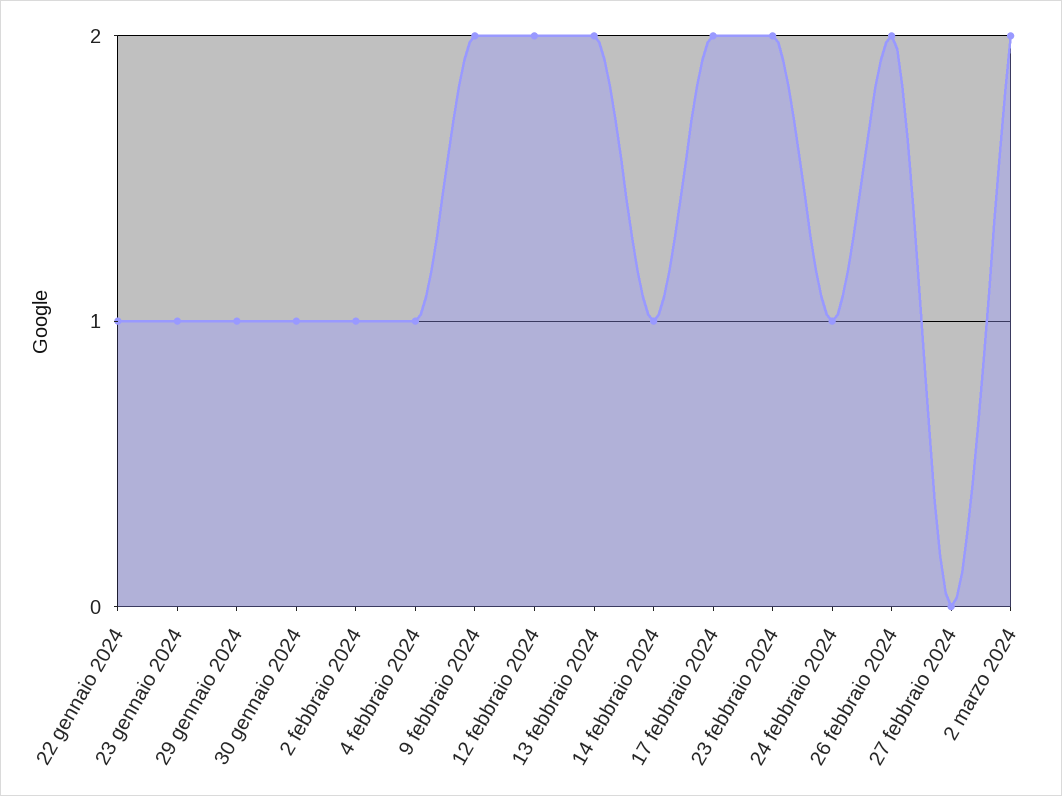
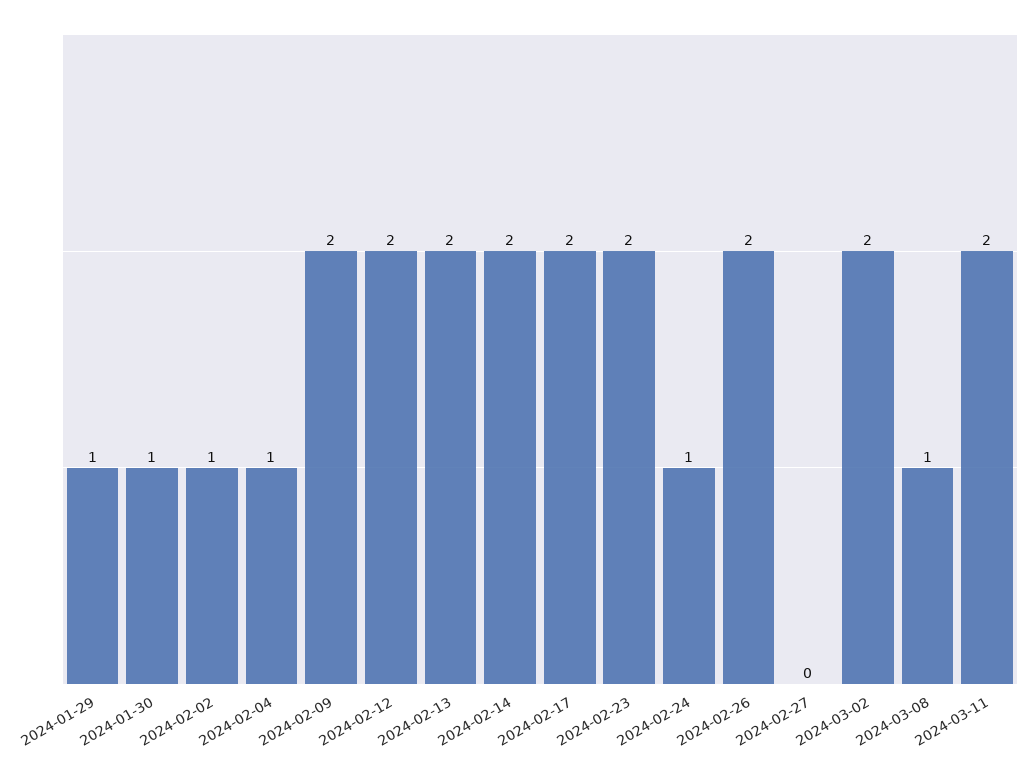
22 gennaio 2024: 1 -> none
23 gennaio 2024: 1 -> none
14 febbraio 2024: 1 -> 2
2024-03-08: none -> 1
2024-03-11: none -> 2

